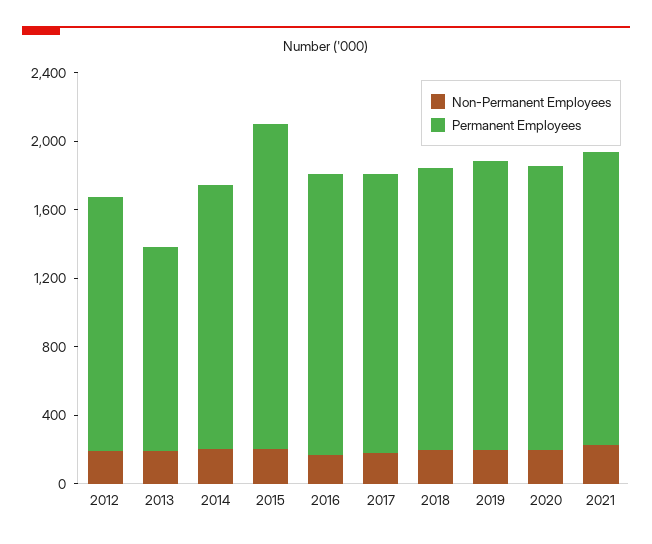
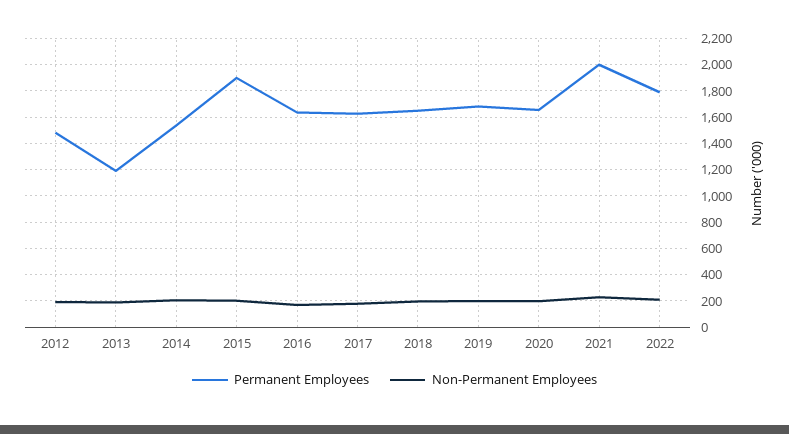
Permanent Employees, 2021: 1700 -> 2000
Permanent Employees, 2022: none -> 1800
Non-Permanent Employees, 2022: none -> 200

